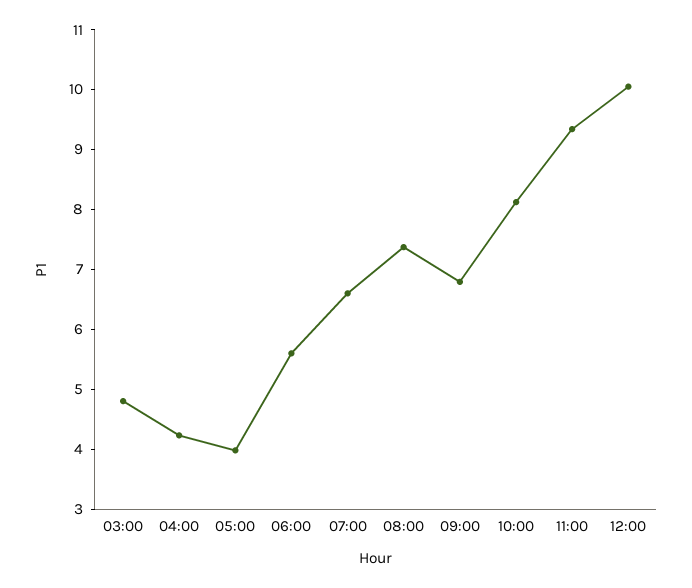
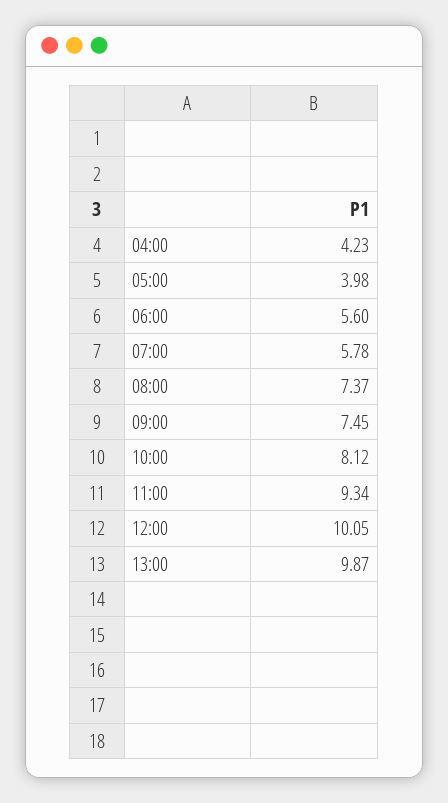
03:00: 4.8 -> none
07:00: 6.6 -> 5.78
09:00: 6.8 -> 7.45
13:00: none -> 9.87

